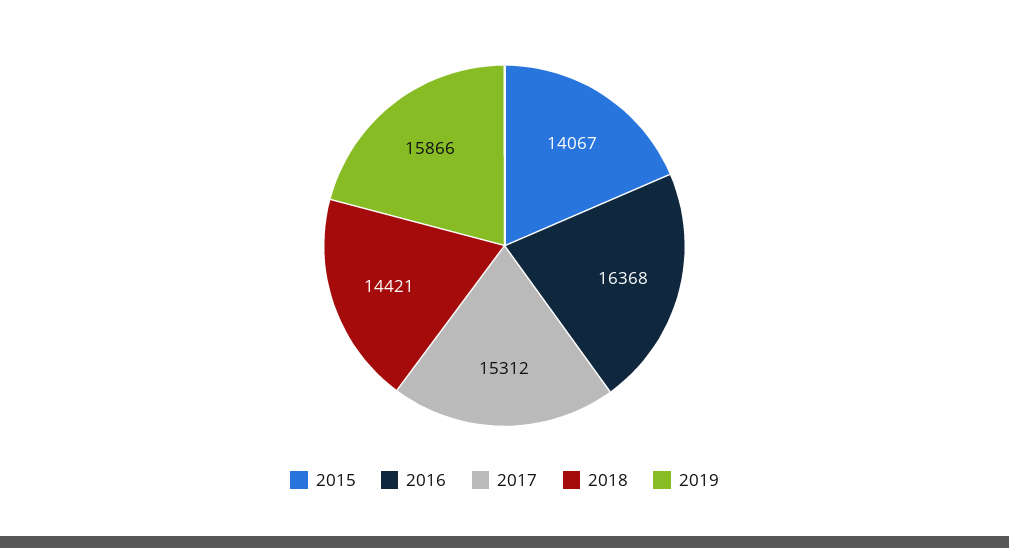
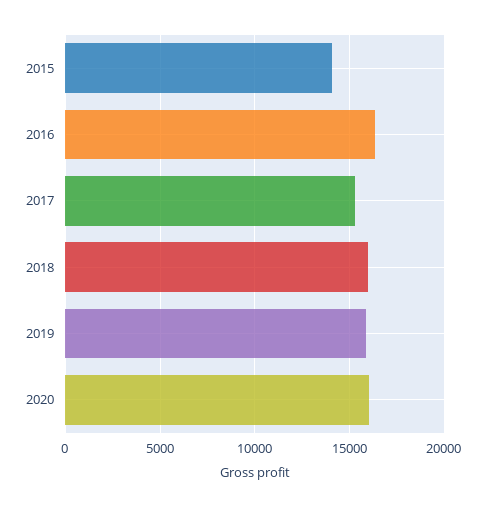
2018: 14421 -> 16000
2020: none -> 16000

